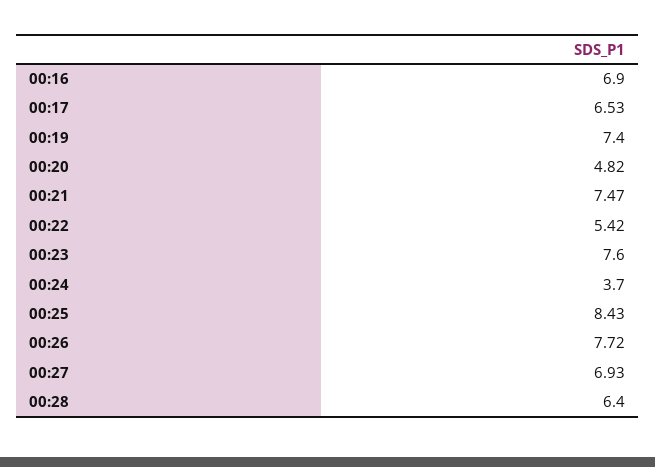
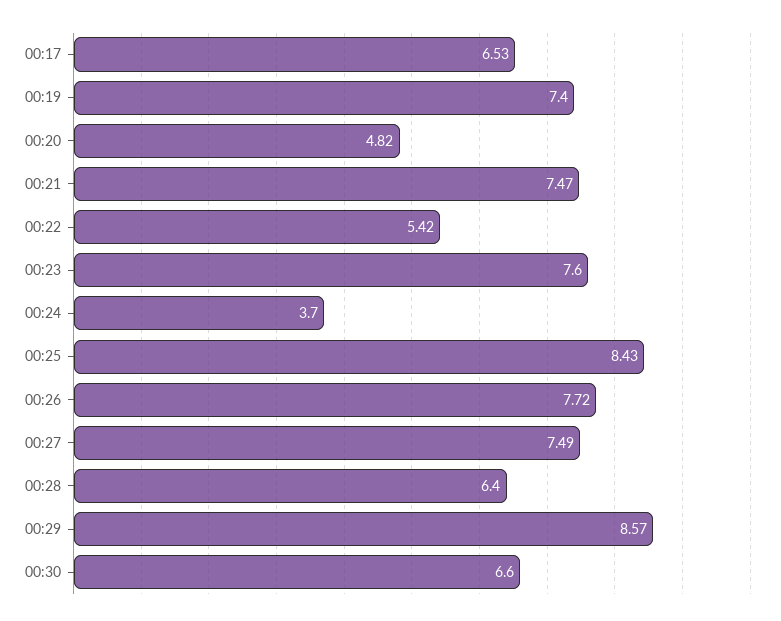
00:16: 6.9 -> none
00:27: 6.93 -> 7.49
00:29: none -> 8.57
00:30: none -> 6.6

